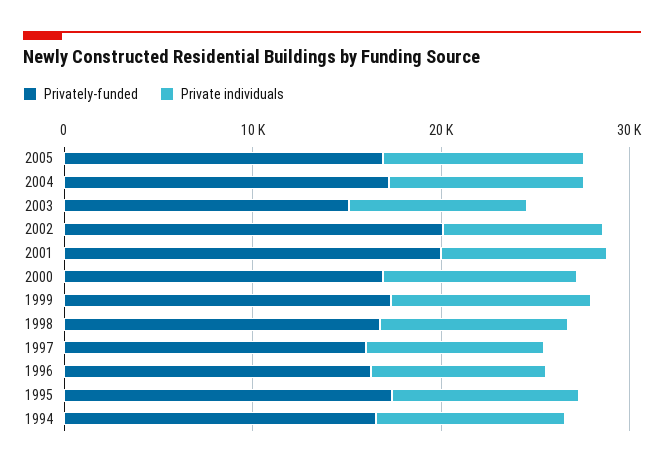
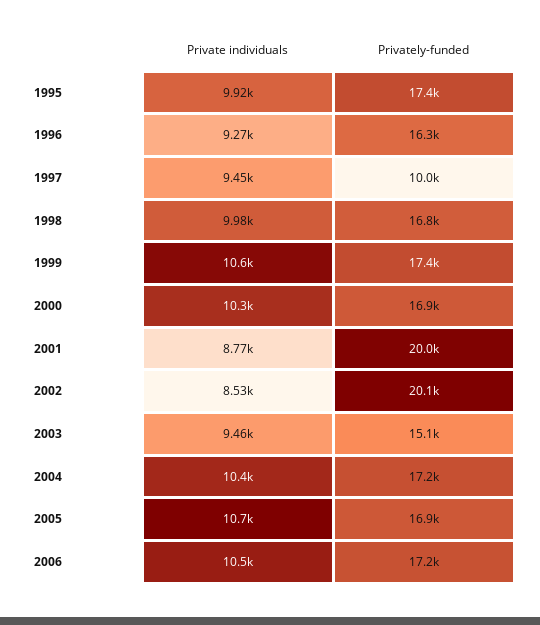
Privately-funded, 1997: 16000 -> 10000
Privately-funded, 1994: 16000 -> none
Private individuals, 1994: 10000 -> none
Private individuals, 2006: none -> 10500
Privately-funded, 2006: none -> 17200

